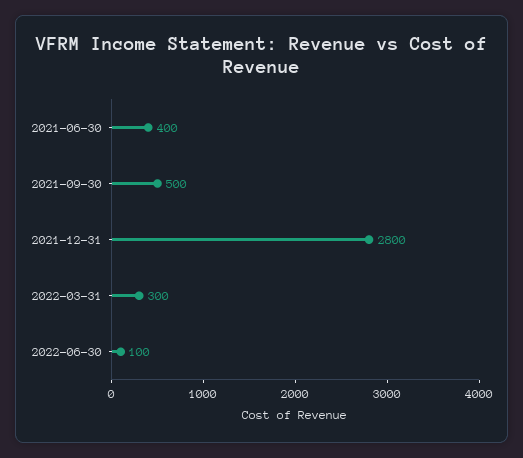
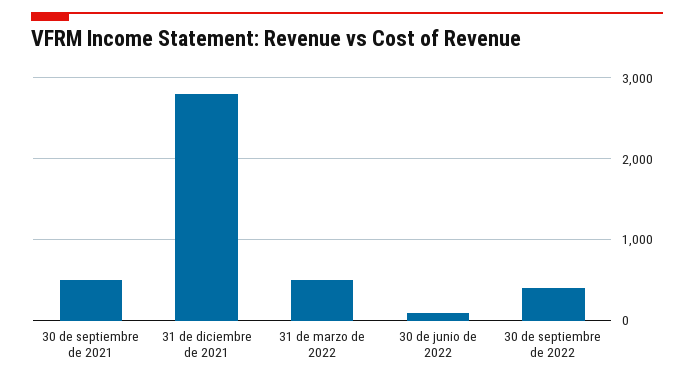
2021-06-30: 400 -> none
2022-03-31: 300 -> 500
30 de septiembre de 2022: none -> 400

